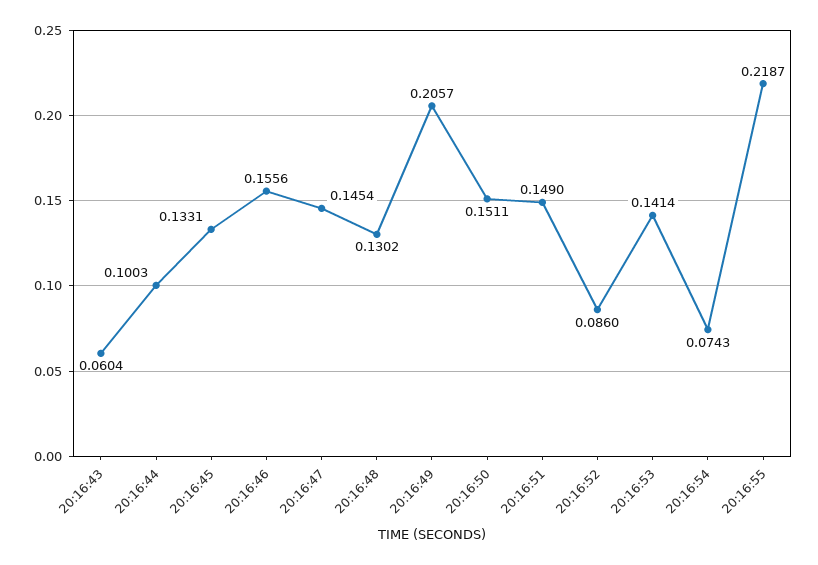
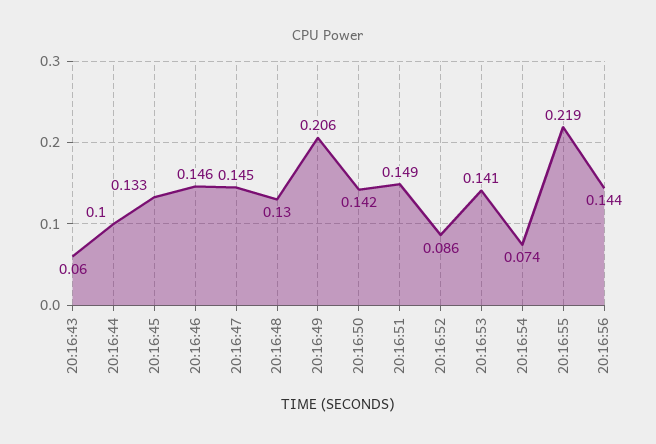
20:16:46: 0.1556 -> 0.146
20:16:50: 0.1511 -> 0.142
20:16:56: none -> 0.144

